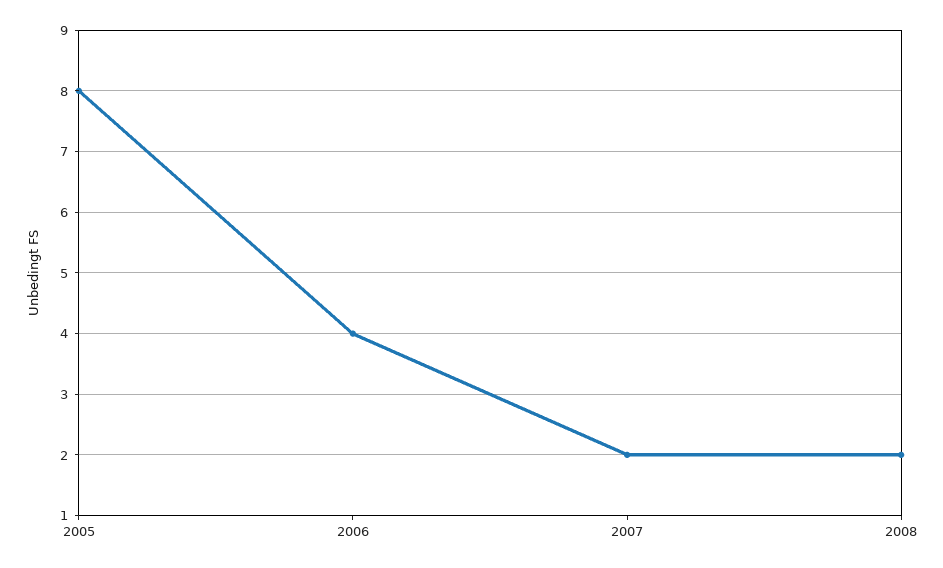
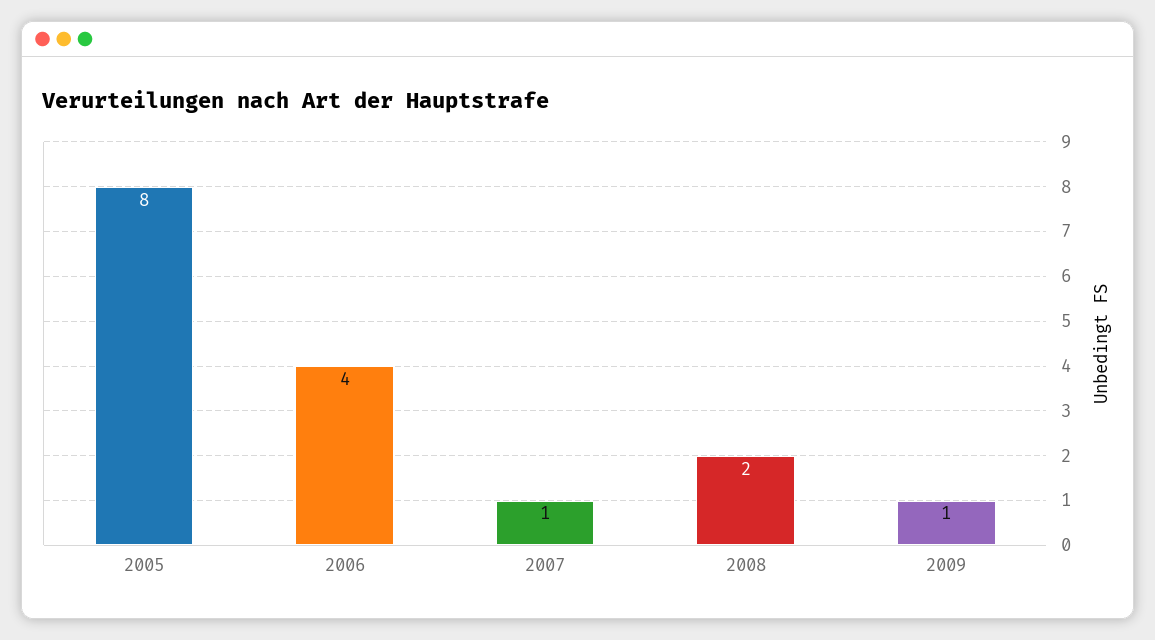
2007: 2 -> 1
2009: none -> 1

